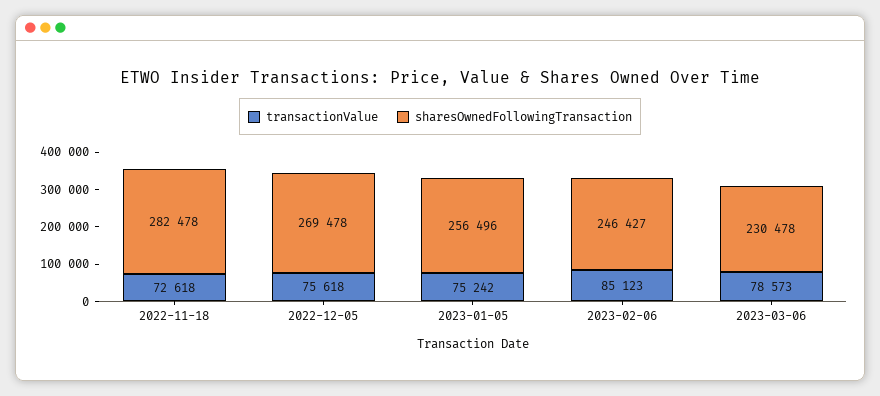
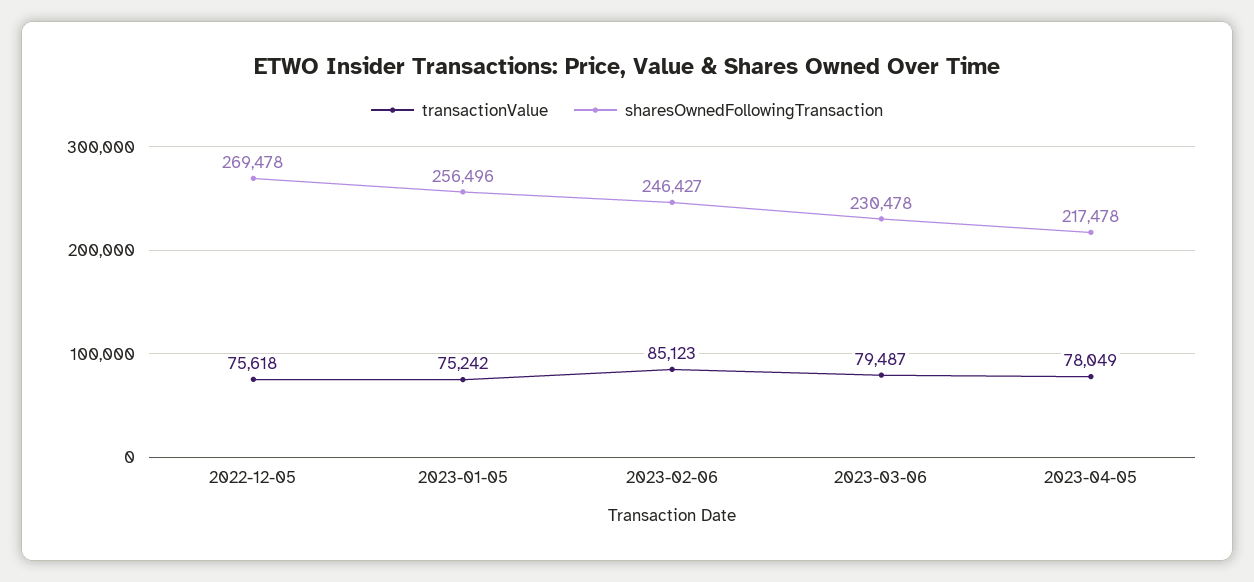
transactionValue, 2022-11-18: 72618 -> none
sharesOwnedFollowingTransaction, 2022-11-18: 282478 -> none
transactionValue, 2023-03-06: 78573 -> 79487
transactionValue, 2023-04-05: none -> 78049
sharesOwnedFollowingTransaction, 2023-04-05: none -> 217478

